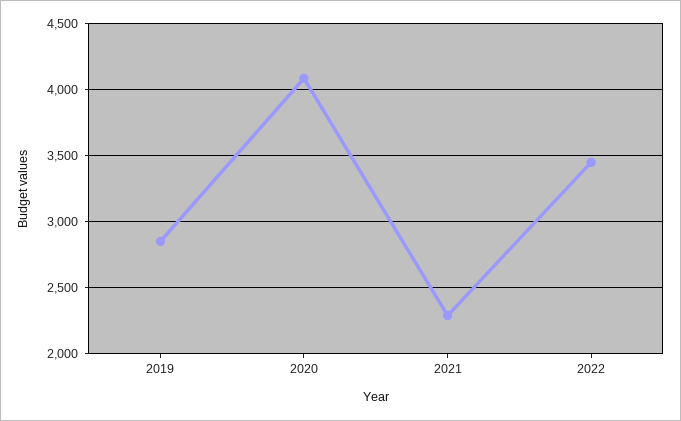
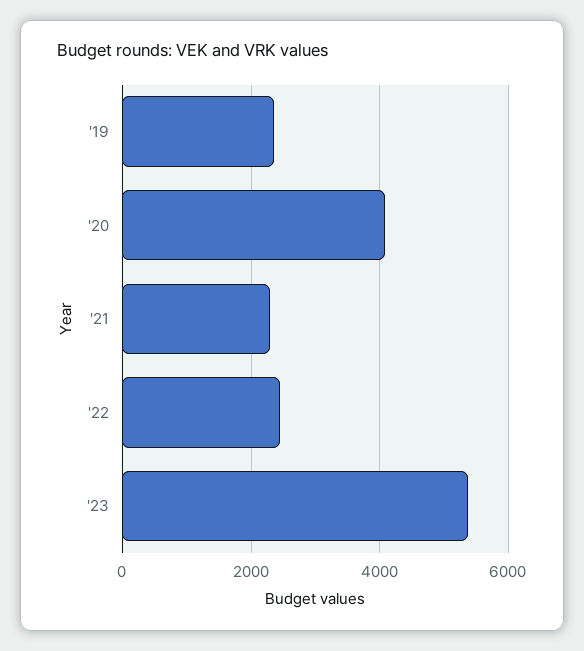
2019: 2850 -> 2400
2022: 3450 -> 2400
'23: none -> 5400

